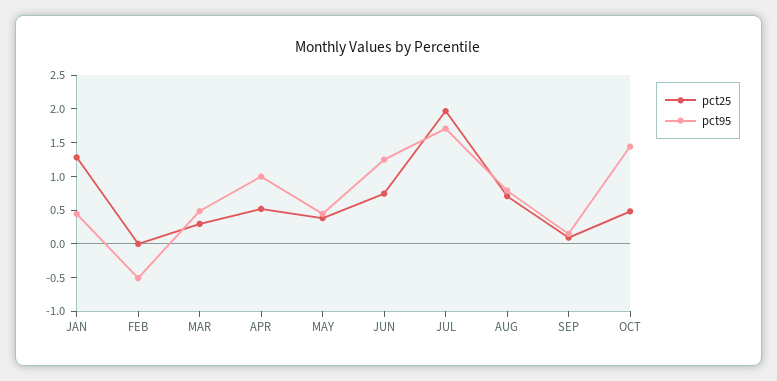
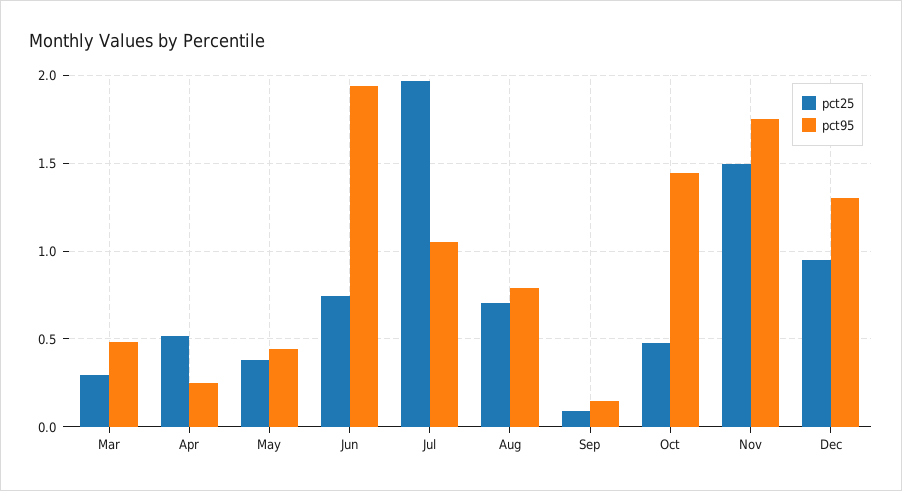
pct25, JAN: 1.25 -> none
pct95, JAN: 0.5 -> none
pct25, FEB: 0 -> none
pct95, FEB: -0.5 -> none
pct95, APR: 1 -> 0.25
pct95, JUN: 1.25 -> 1.95
pct95, JUL: 1.75 -> 1.05
pct25, Nov: none -> 1.5
pct95, Nov: none -> 1.75
pct25, Dec: none -> 0.95
pct95, Dec: none -> 1.3

